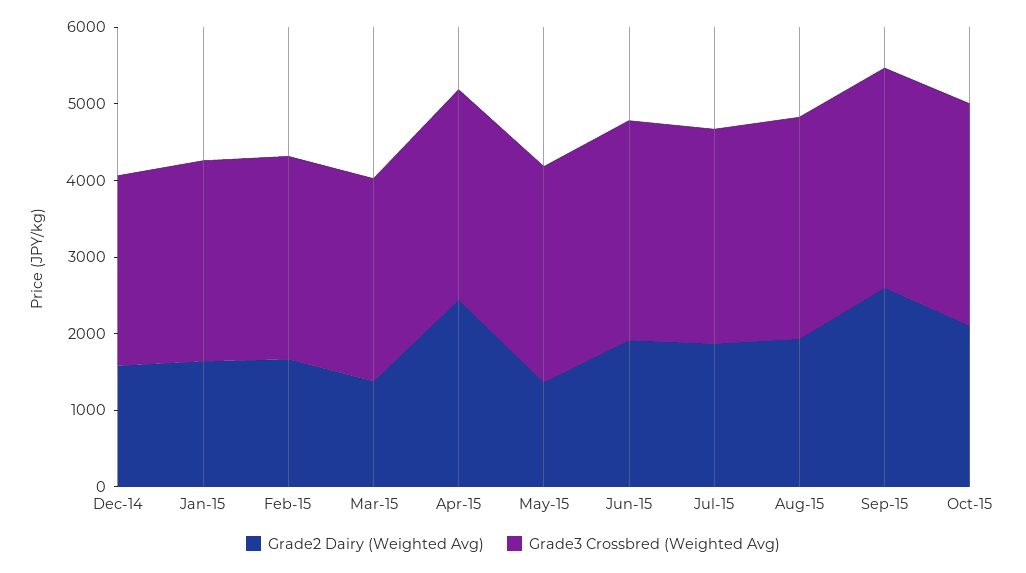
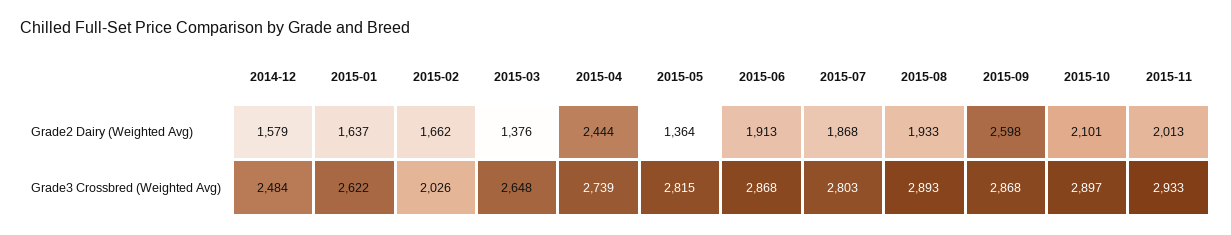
Grade3 Crossbred (Weighted Avg), Feb-15: 2600 -> 2026
Grade2 Dairy (Weighted Avg), 2015-11: none -> 2013
Grade3 Crossbred (Weighted Avg), 2015-11: none -> 2933

